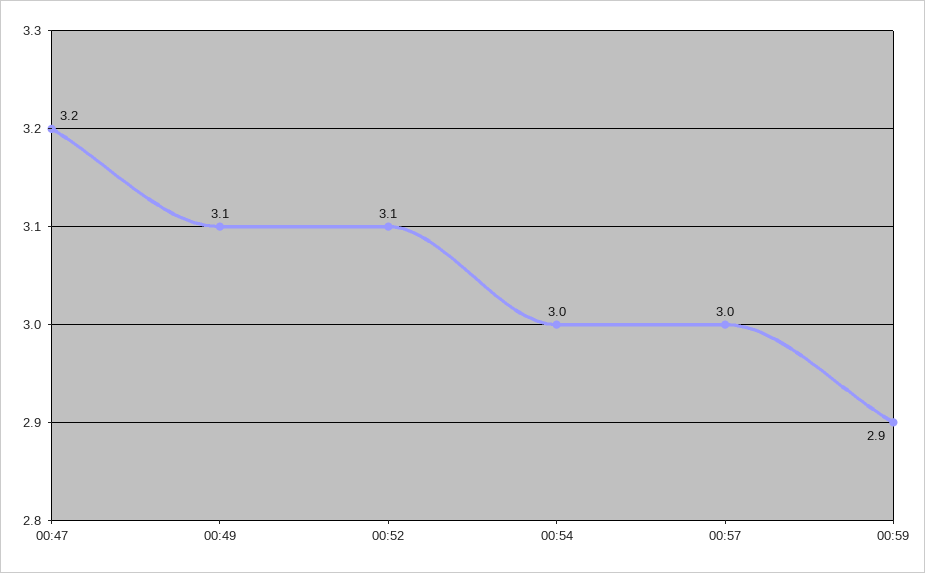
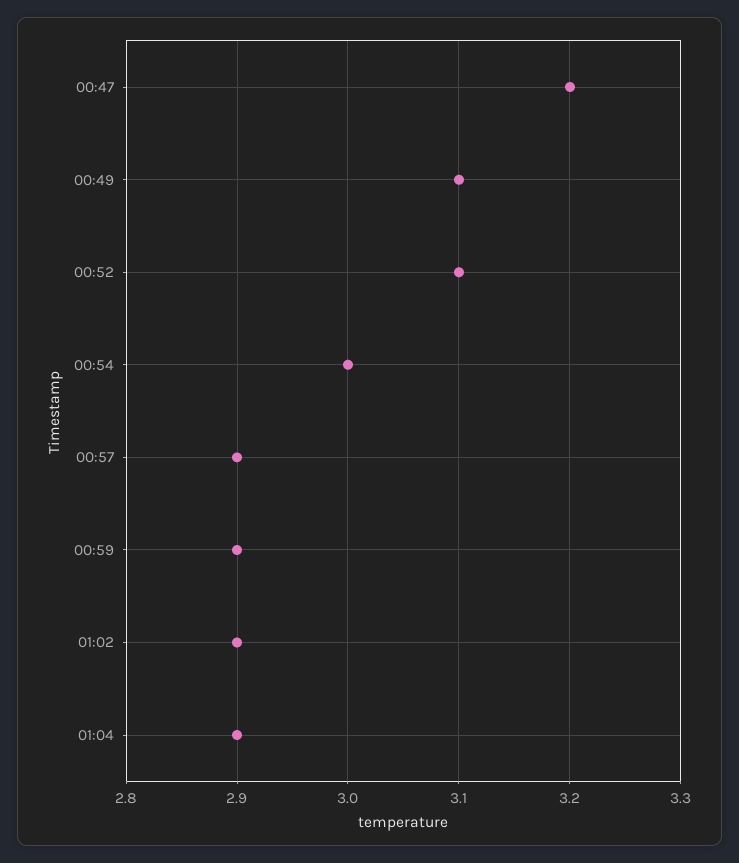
00:57: 3 -> 2.9
01:02: none -> 2.9
01:04: none -> 2.9

